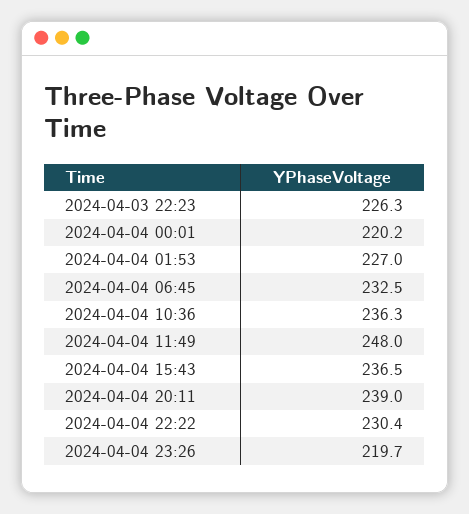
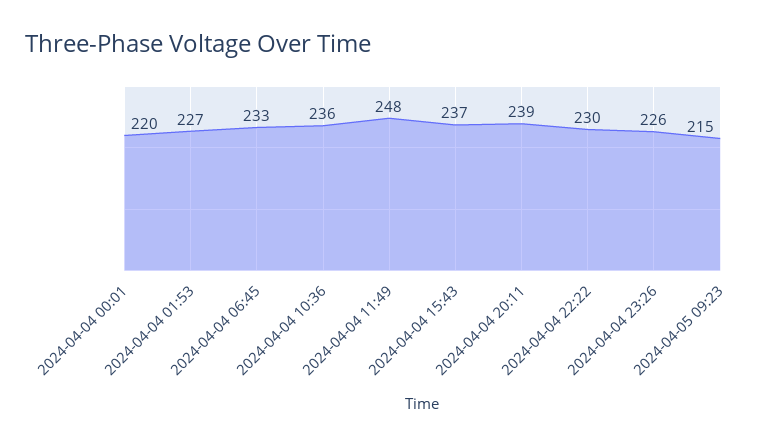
2024-04-03 22:23: 226.3 -> none
2024-04-04 23:26: 219.7 -> 226
2024-04-05 09:23: none -> 215

